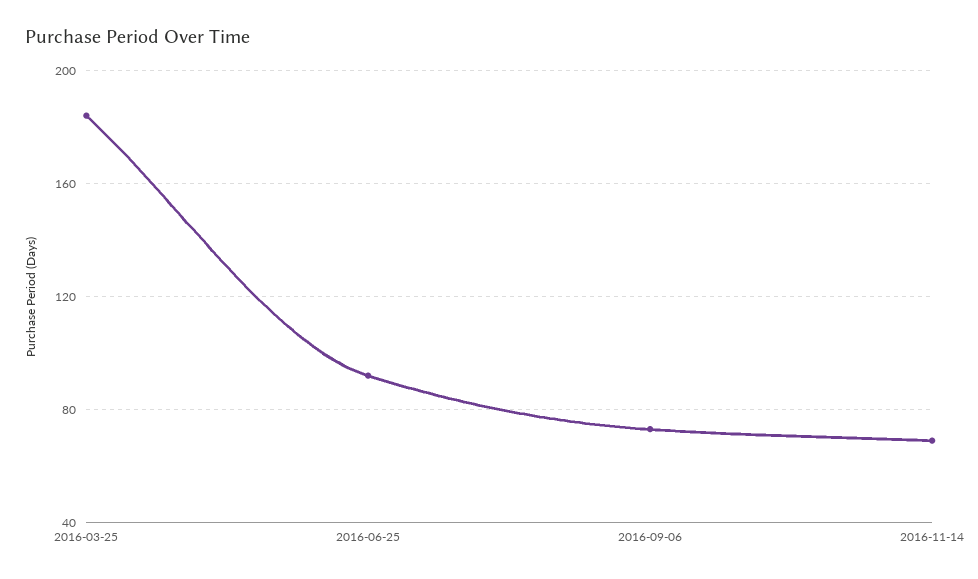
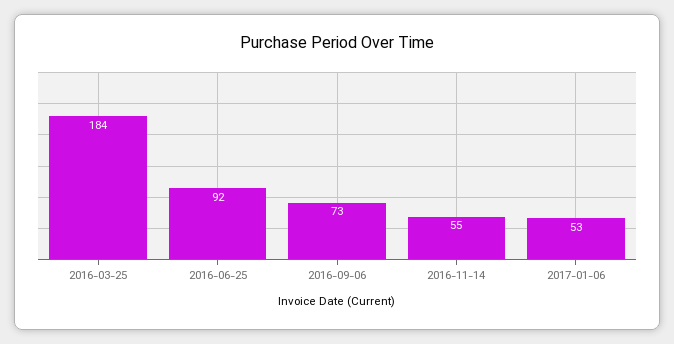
2016-11-14: 70 -> 55
2017-01-06: none -> 53

